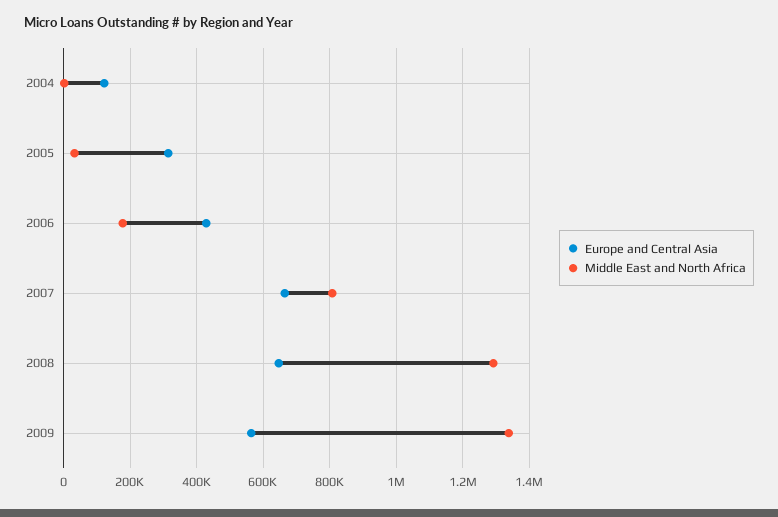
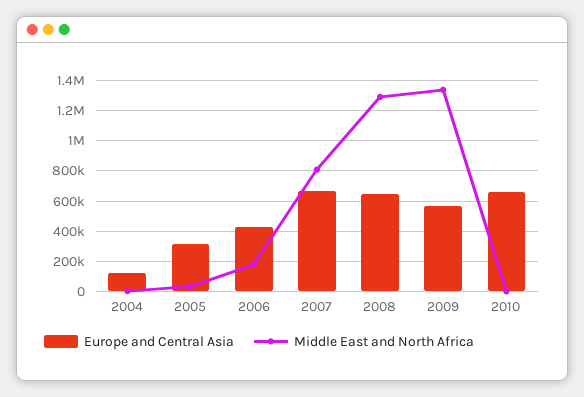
Europe and Central Asia, 2010: none -> 650000
Middle East and North Africa, 2010: none -> 0

